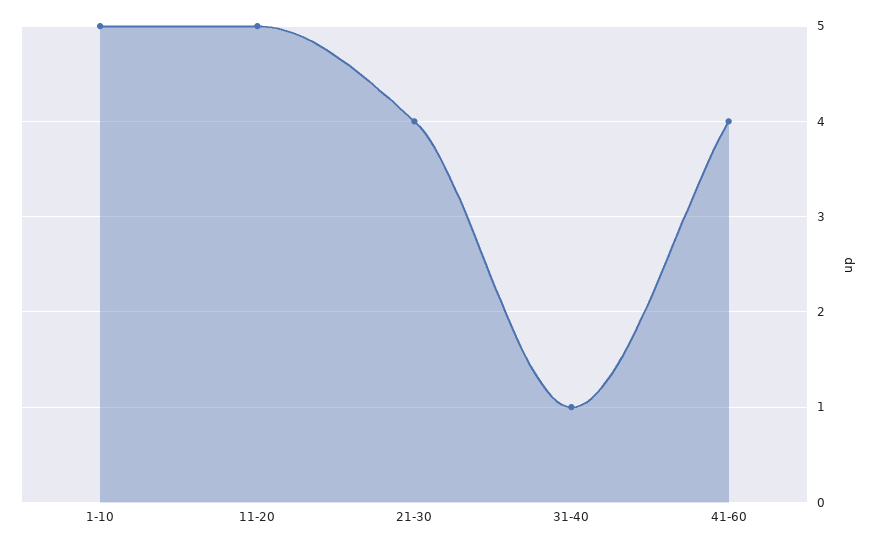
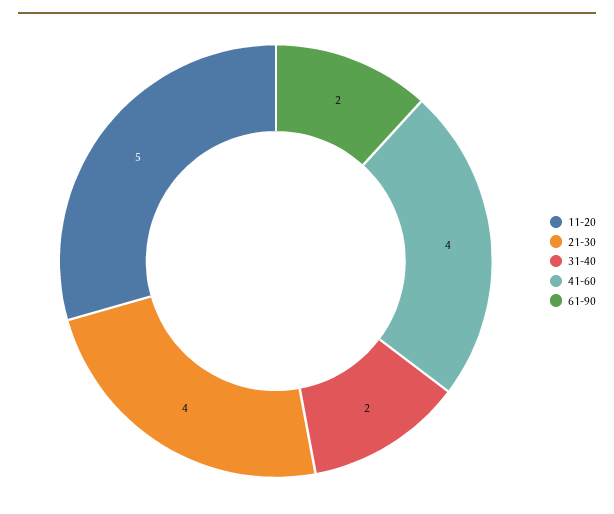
1-10: 5 -> none
31-40: 1 -> 2
61-90: none -> 2

